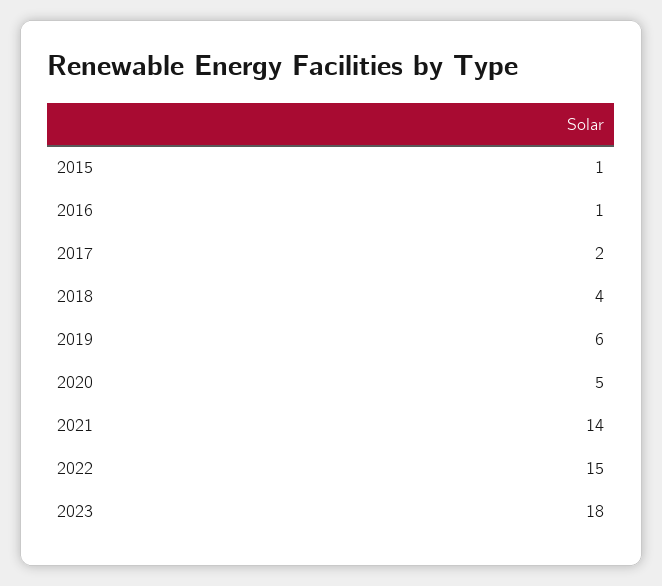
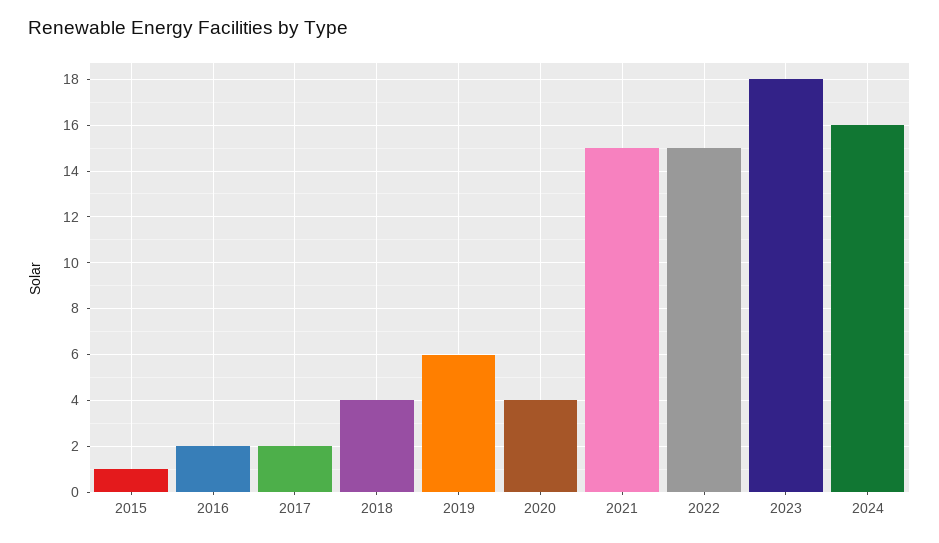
2016: 1 -> 2
2020: 5 -> 4
2021: 14 -> 15
2024: none -> 16

